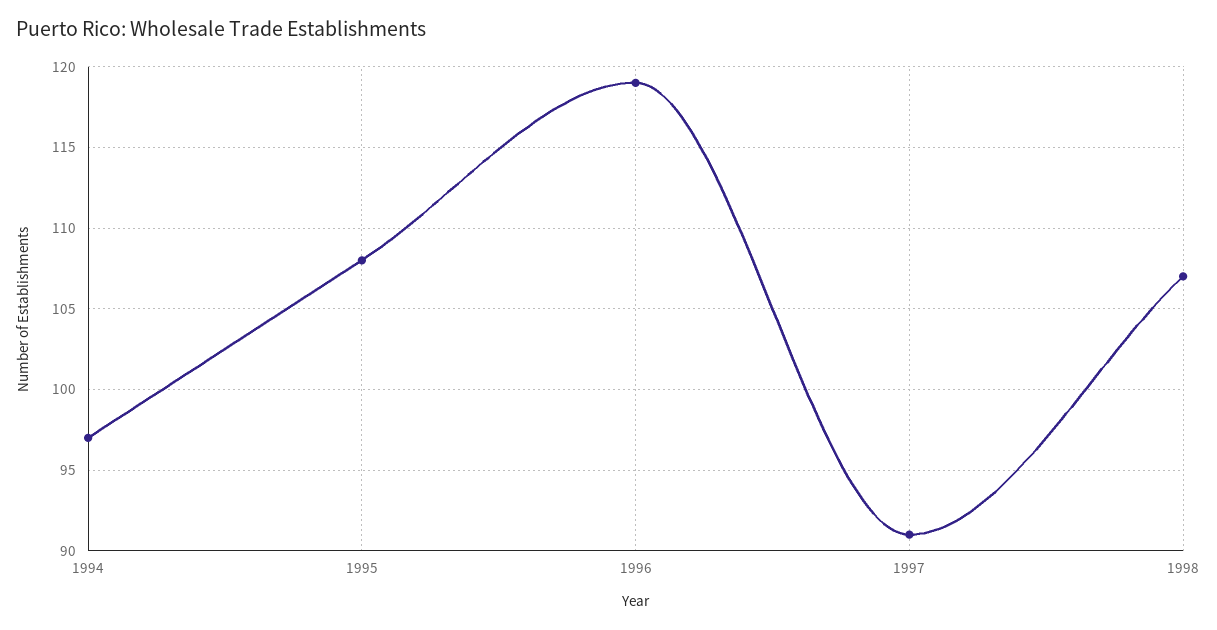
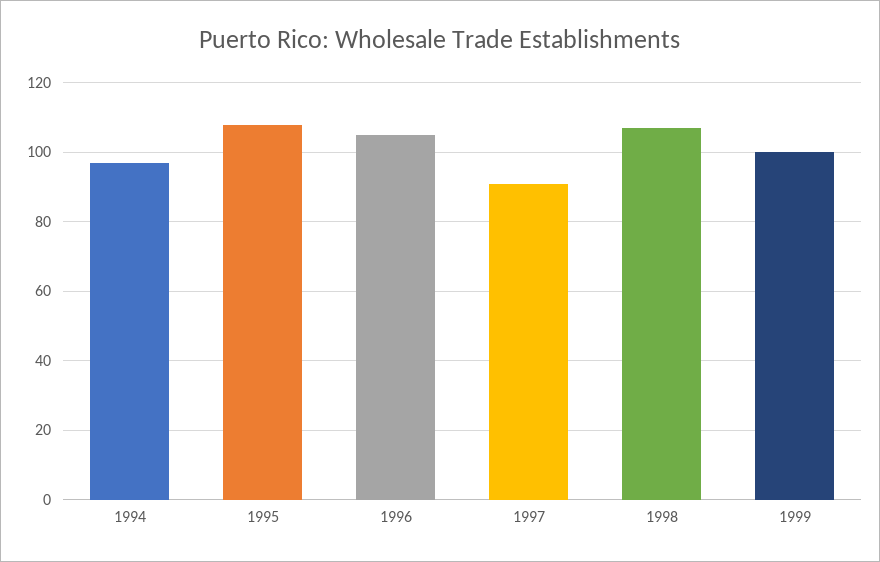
1996: 119 -> 105
1999: none -> 100

